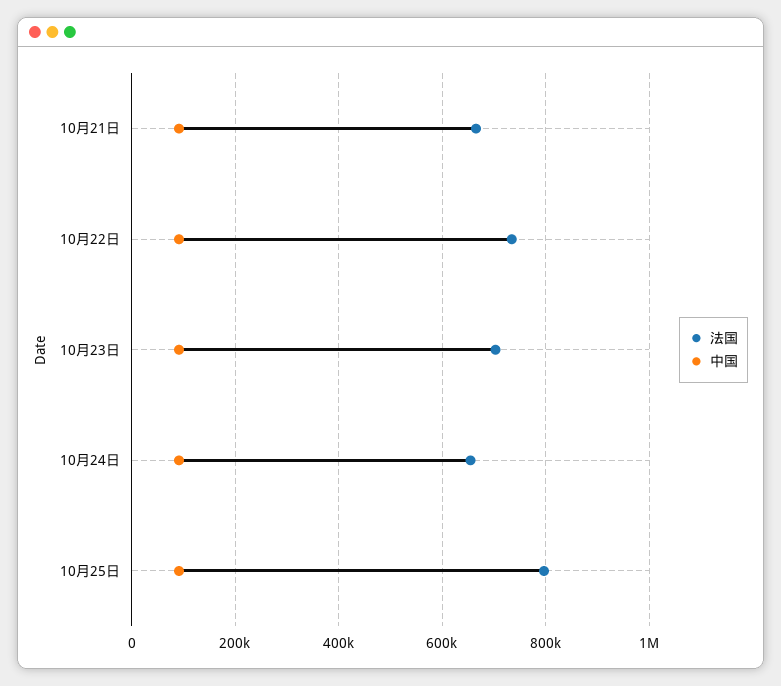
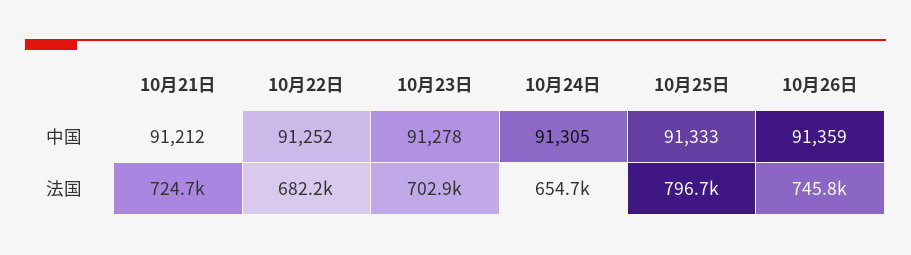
法国, 10月21日: 660000 -> 724700
法国, 10月22日: 740000 -> 682200
中国, 10月26日: none -> 91359
法国, 10月26日: none -> 745800

